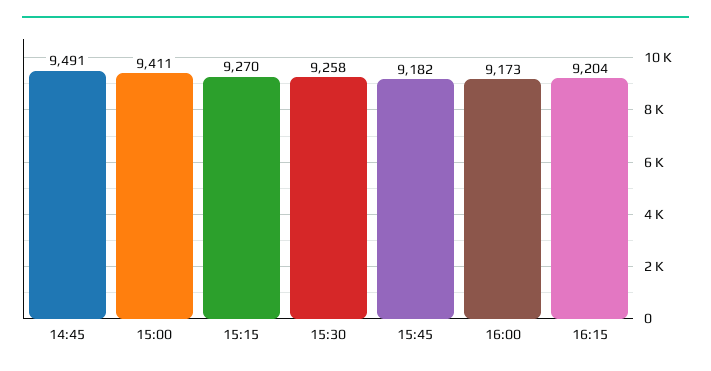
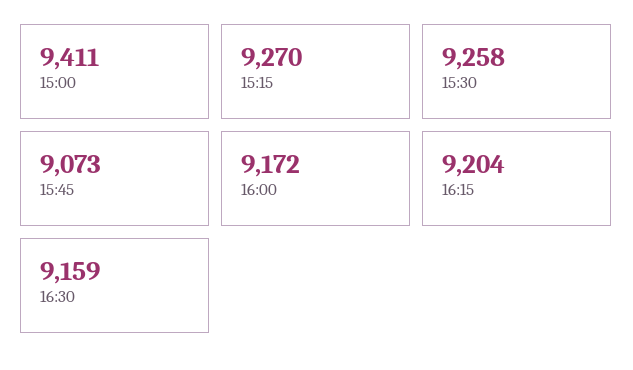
14:45: 9491 -> none
15:45: 9182 -> 9073
16:00: 9173 -> 9172
16:30: none -> 9159

